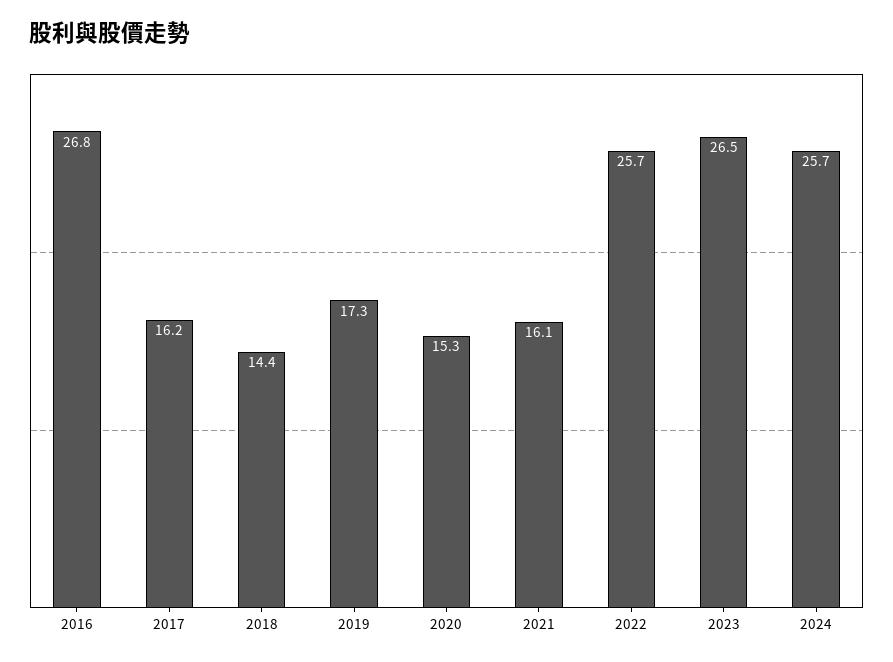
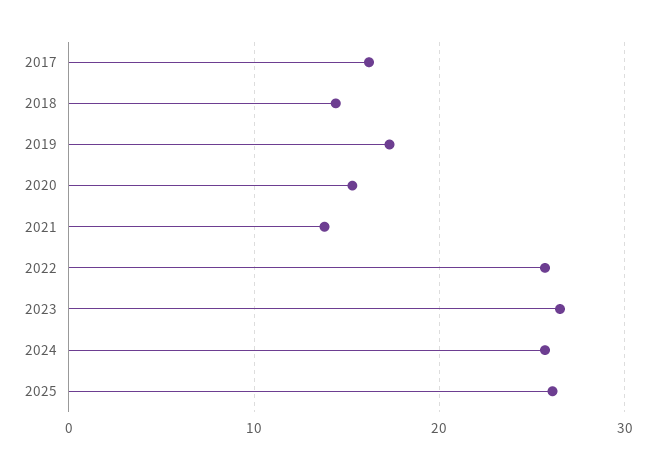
2016: 26.8 -> none
2021: 16.1 -> 14
2025: none -> 26

